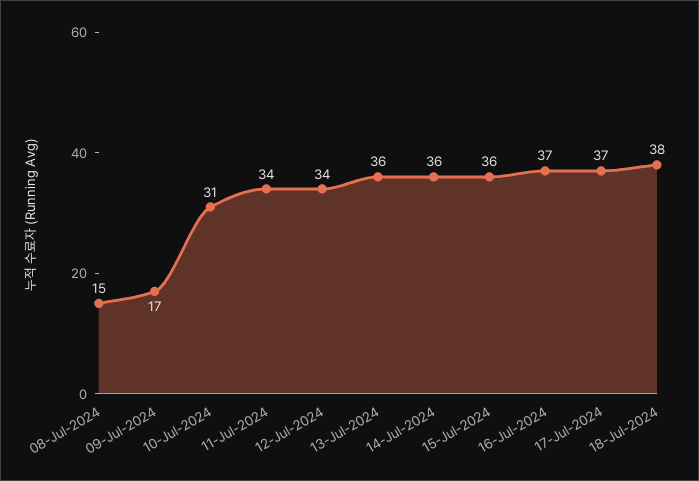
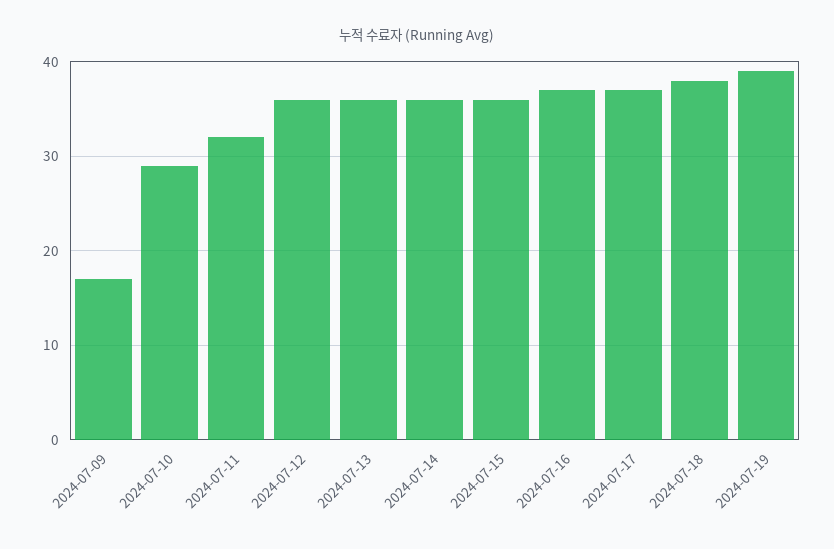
08-Jul-2024: 15 -> none
10-Jul-2024: 31 -> 29
11-Jul-2024: 34 -> 32
12-Jul-2024: 34 -> 36
2024-07-19: none -> 39

